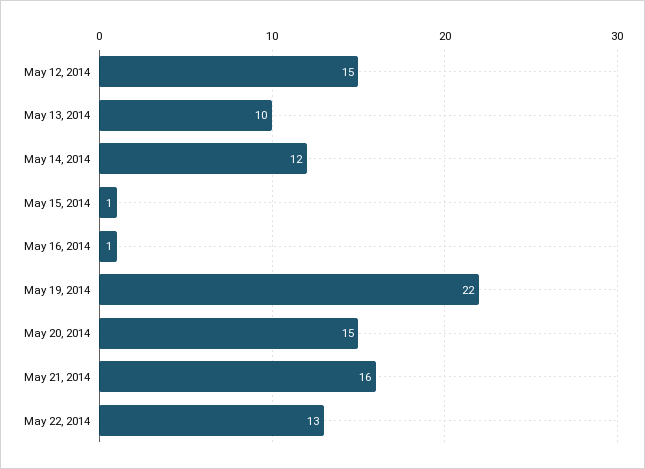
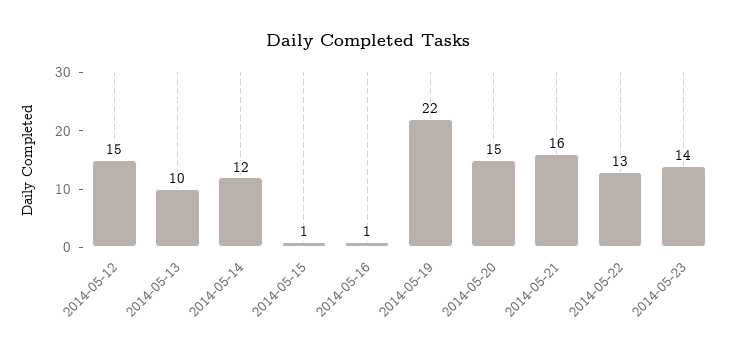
2014-05-23: none -> 14

